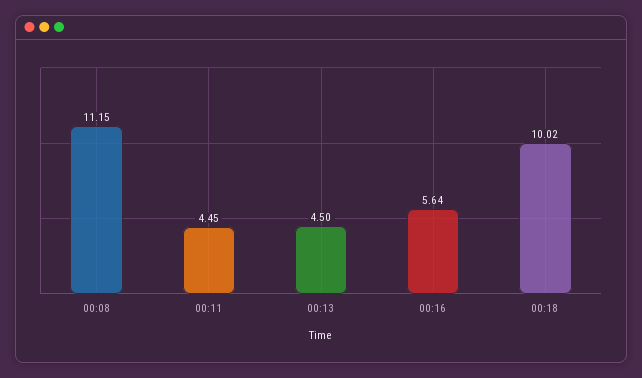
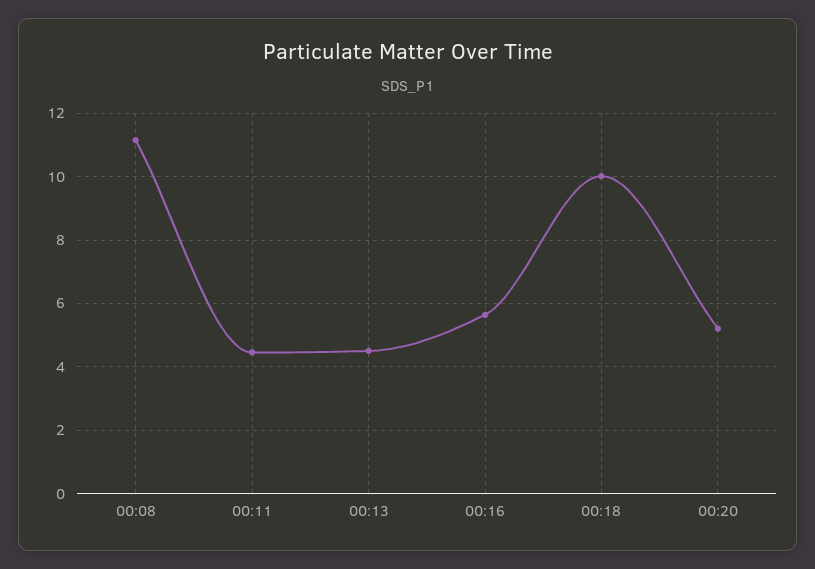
00:20: none -> 5.2

